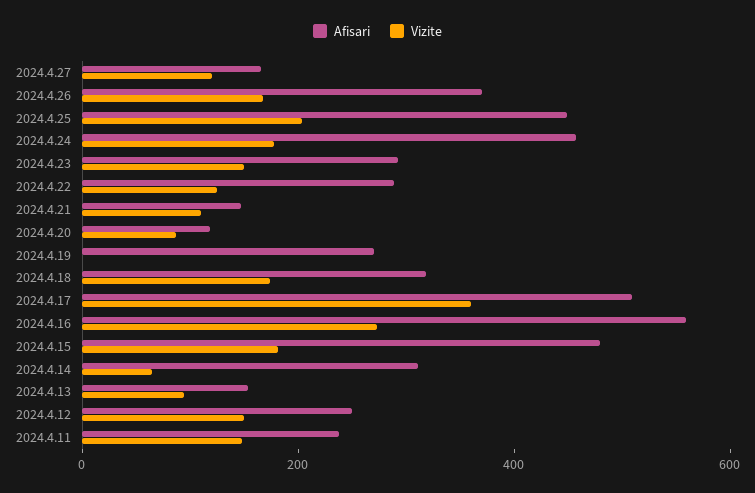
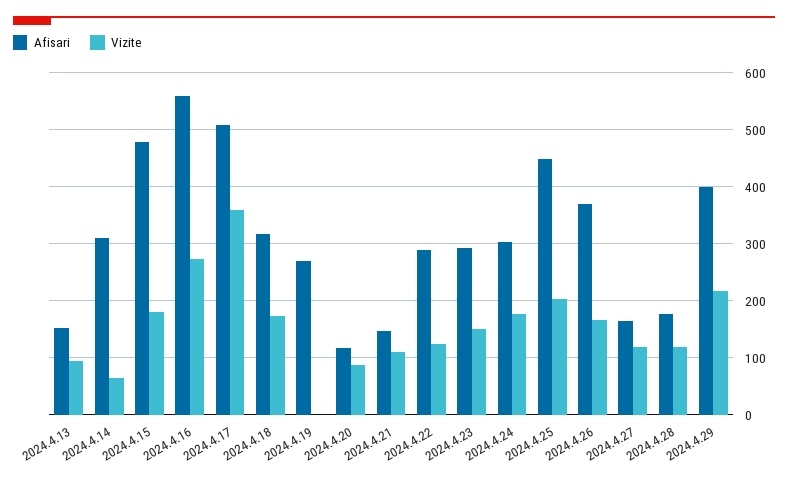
Afisari, 2024.4.24: 450 -> 300
Afisari, 2024.4.12: 250 -> none
Vizite, 2024.4.12: 150 -> none
Afisari, 2024.4.11: 250 -> none
Vizite, 2024.4.11: 150 -> none
Afisari, 2024.4.28: none -> 180
Vizite, 2024.4.28: none -> 120
Afisari, 2024.4.29: none -> 400
Vizite, 2024.4.29: none -> 220

